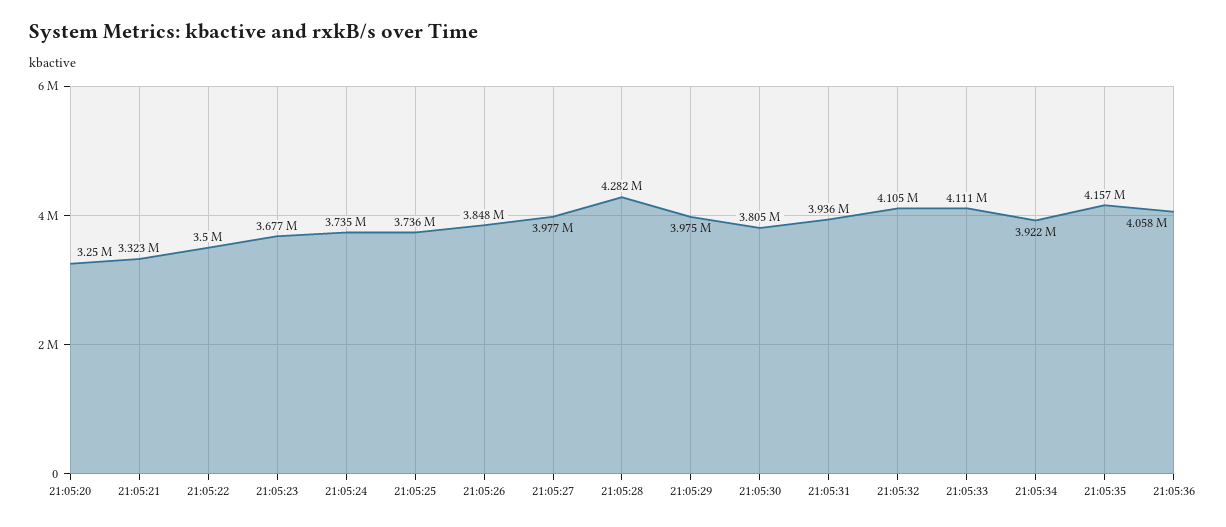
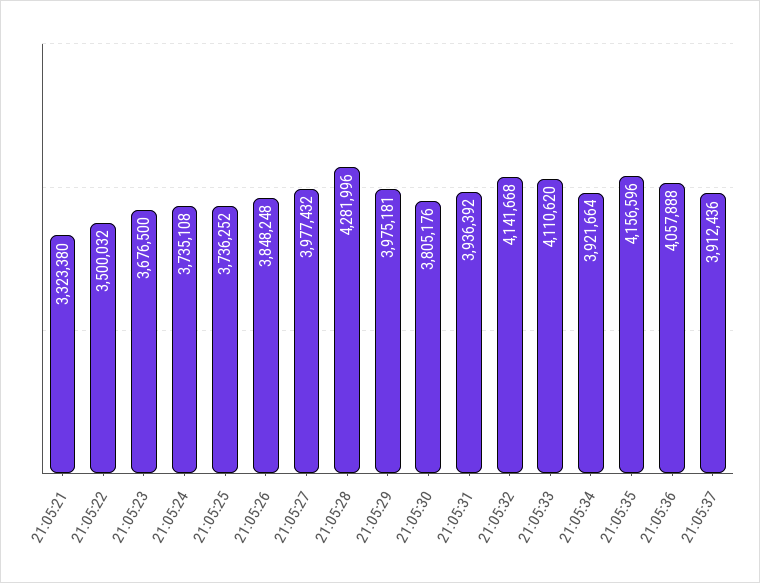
21:05:20: 3250000 -> none
21:05:32: 4105000 -> 4141668
21:05:37: none -> 3912436

